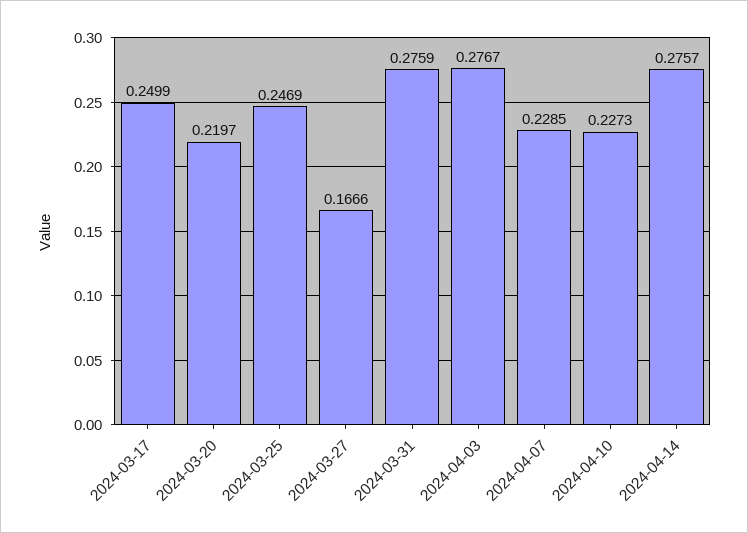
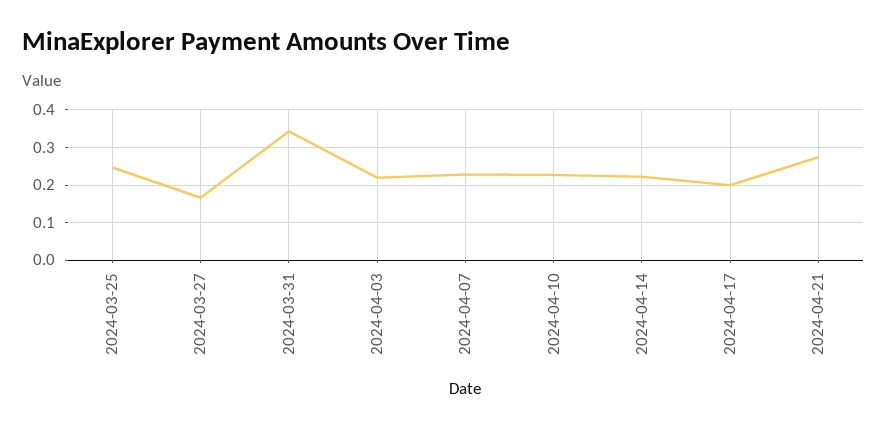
2024-03-17: 0.2499 -> none
2024-03-20: 0.2197 -> none
2024-03-31: 0.2759 -> 0.34
2024-04-03: 0.2767 -> 0.22
2024-04-14: 0.2757 -> 0.22
2024-04-17: none -> 0.2
2024-04-21: none -> 0.28

